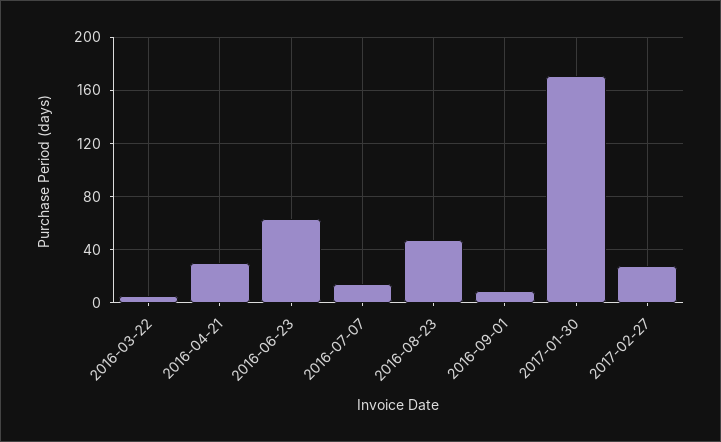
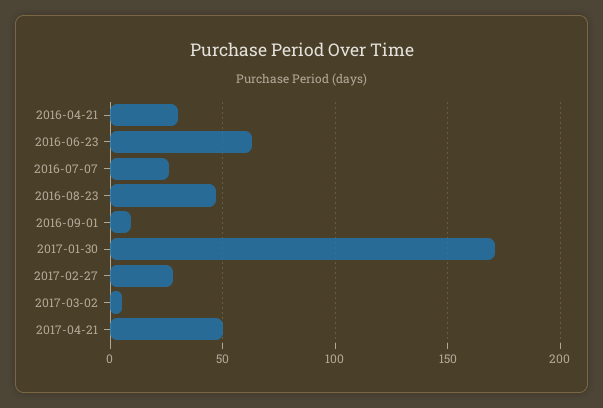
2016-03-22: 5 -> none
2016-07-07: 15 -> 25
2017-03-02: none -> 5
2017-04-21: none -> 50

